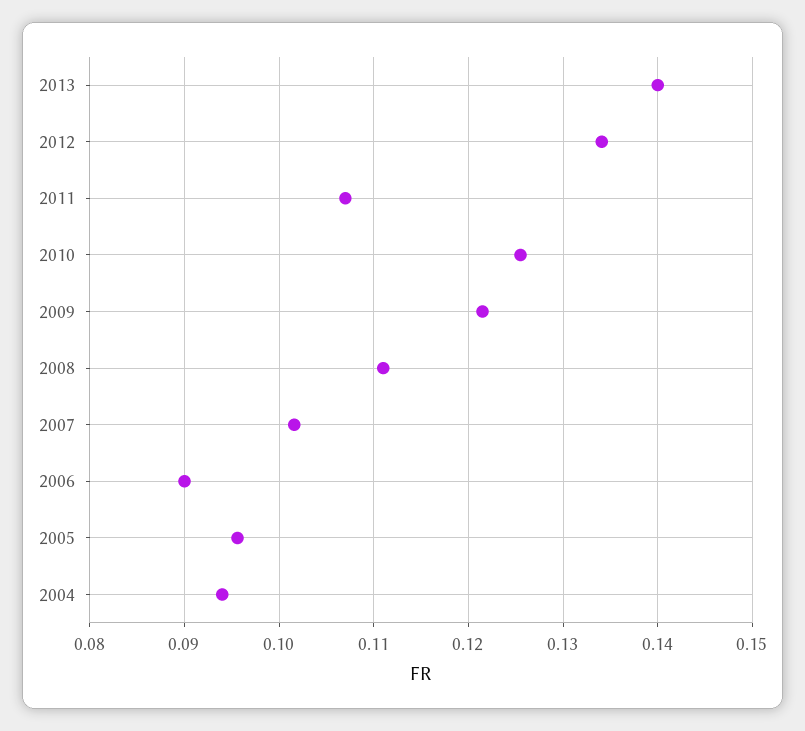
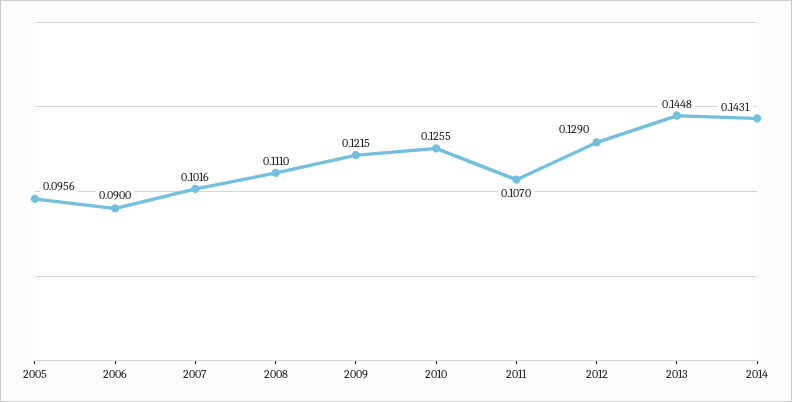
2013: 0.14 -> 0.1448
2012: 0.134 -> 0.129
2004: 0.094 -> none
2014: none -> 0.1431

